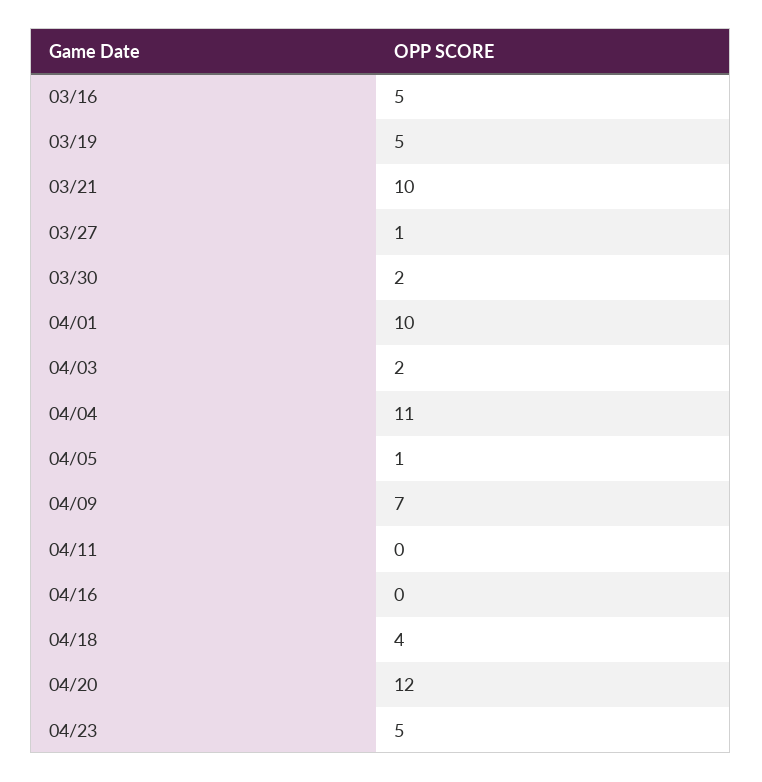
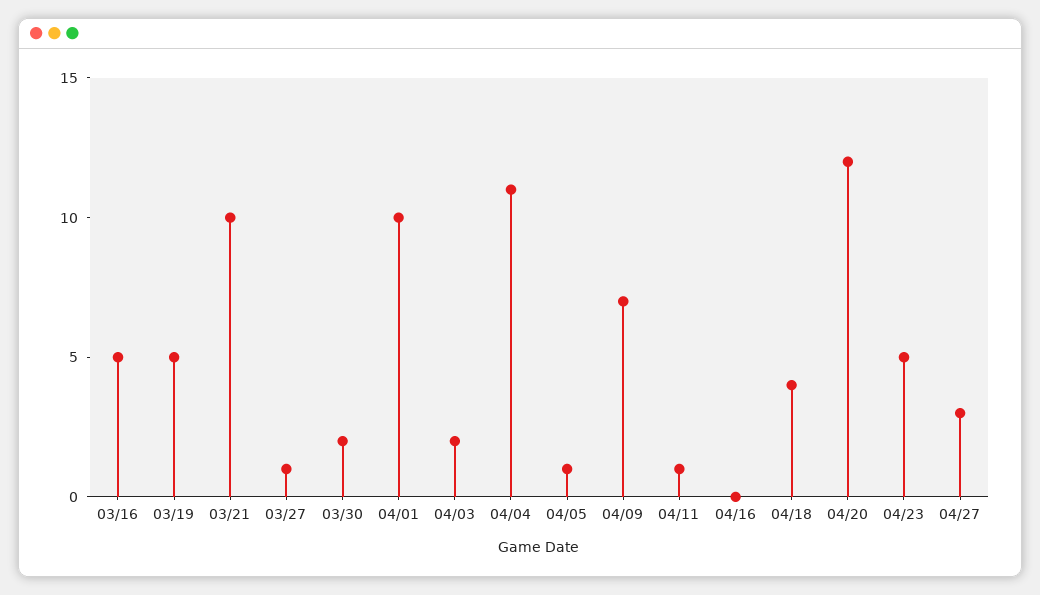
04/11: 0 -> 1
04/27: none -> 3

